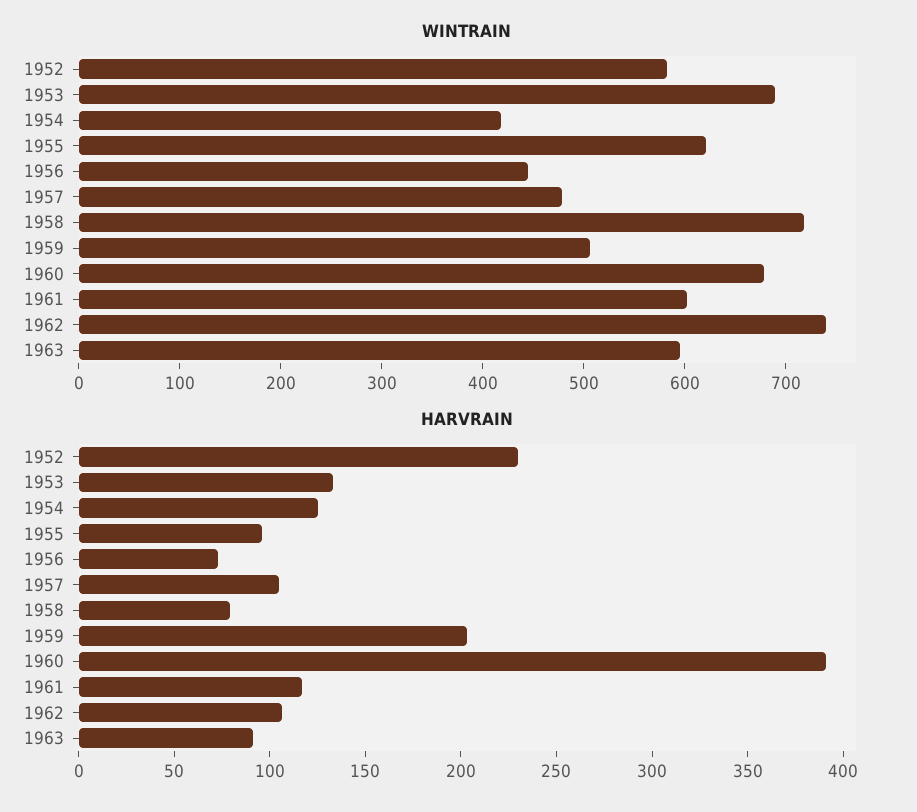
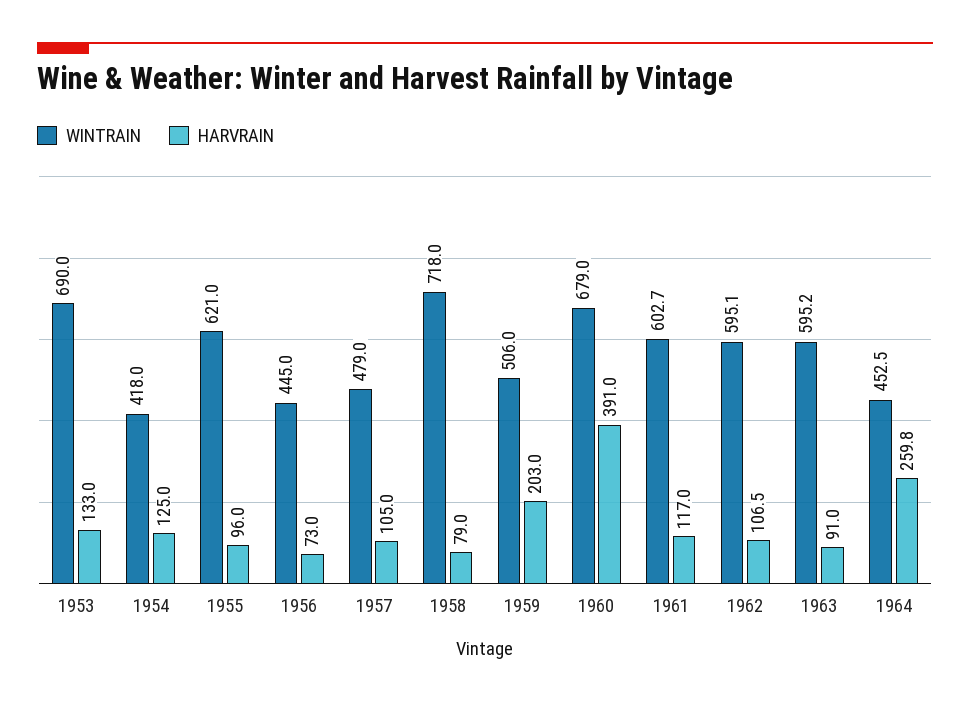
WINTRAIN, 1952: 580 -> none
WINTRAIN, 1962: 740 -> 595.1
HARVRAIN, 1952: 230 -> none
WINTRAIN, 1964: none -> 452.5
HARVRAIN, 1964: none -> 259.8

